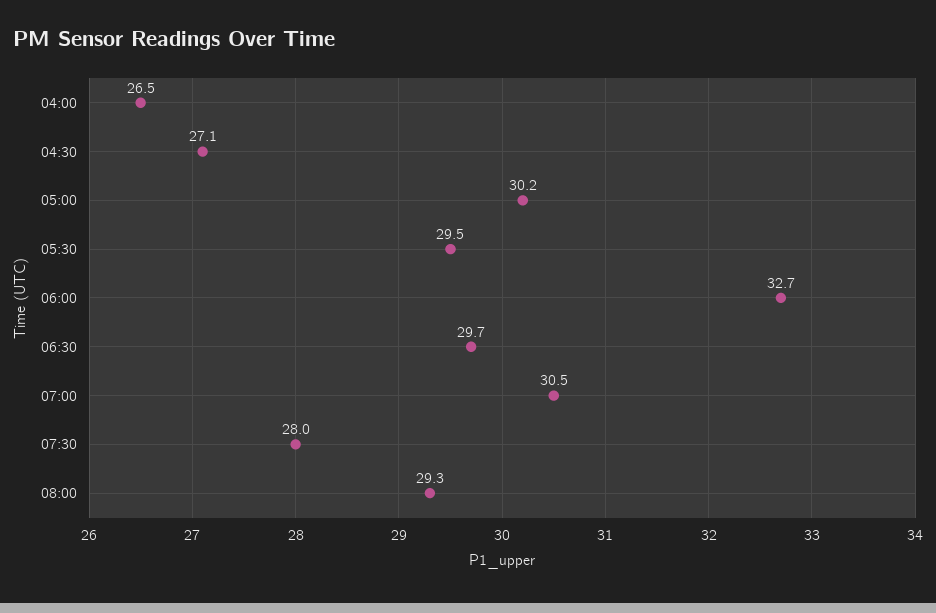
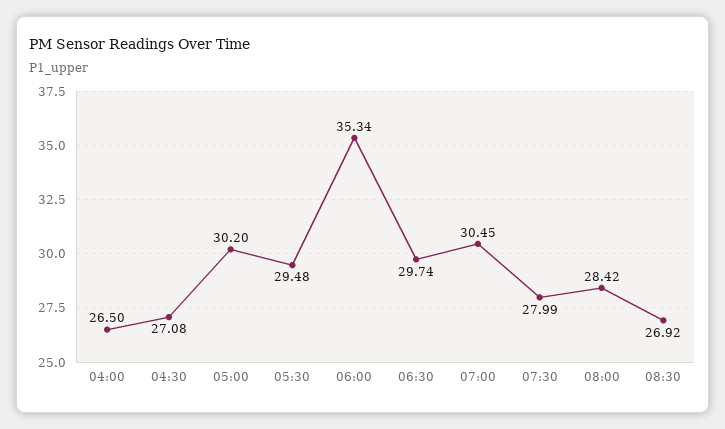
06:00: 32.7 -> 35.34
08:00: 29.3 -> 28.42
08:30: none -> 26.92

